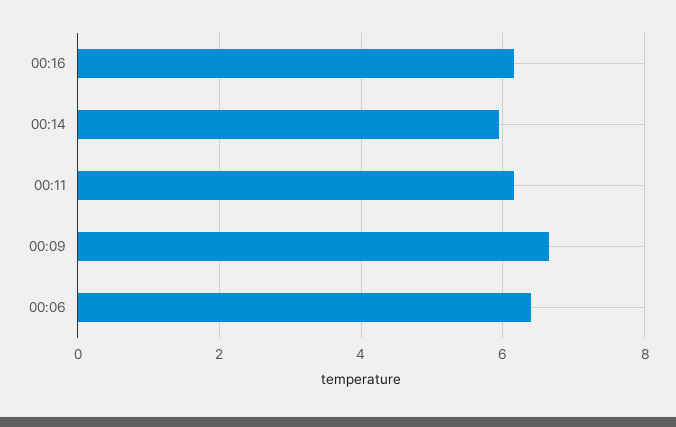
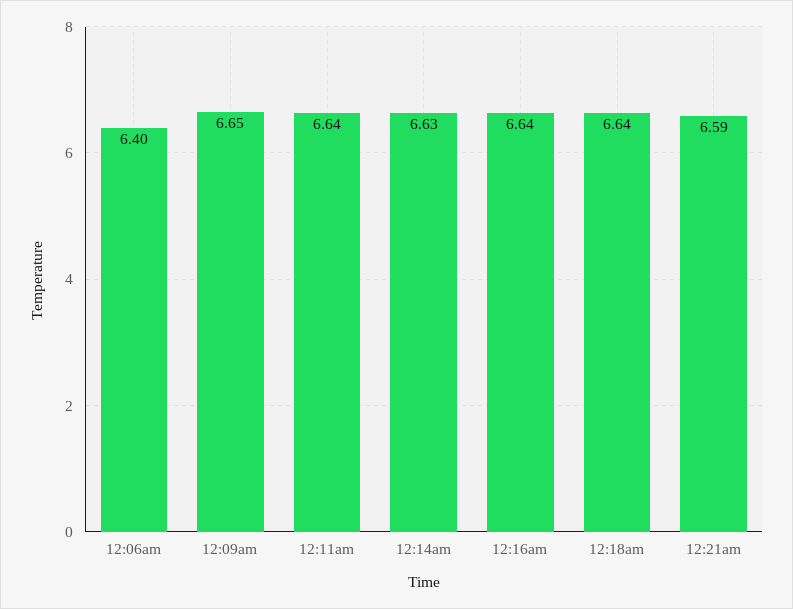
00:16: 6.2 -> 6.64
00:14: 6 -> 6.63
00:11: 6.2 -> 6.64
12:18am: none -> 6.64
12:21am: none -> 6.59

